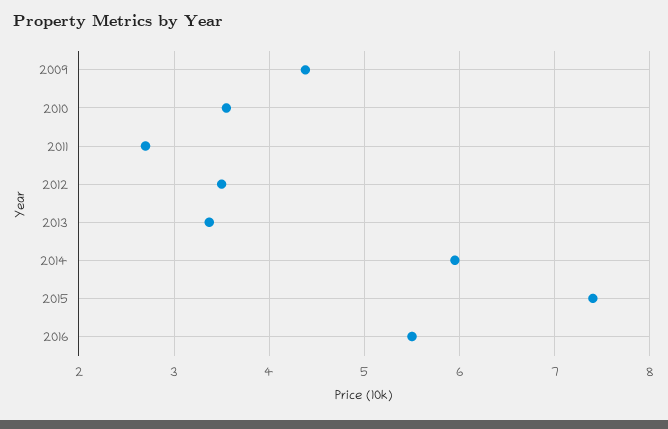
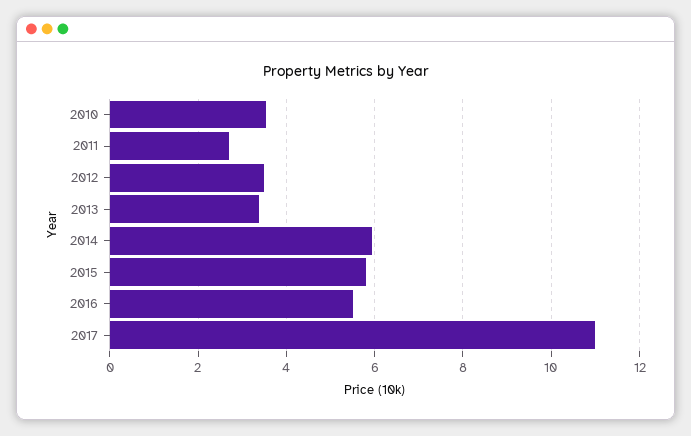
2009: 4.4 -> none
2015: 7.4 -> 5.8
2017: none -> 11

